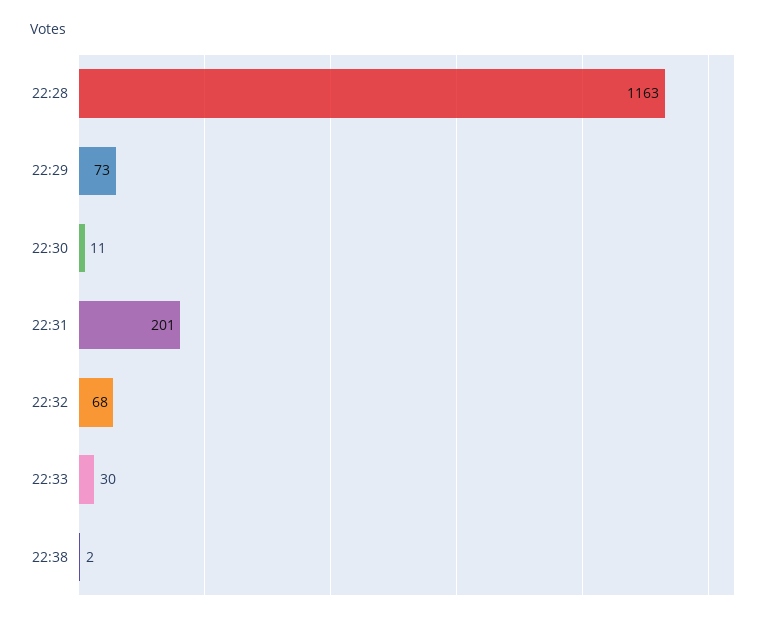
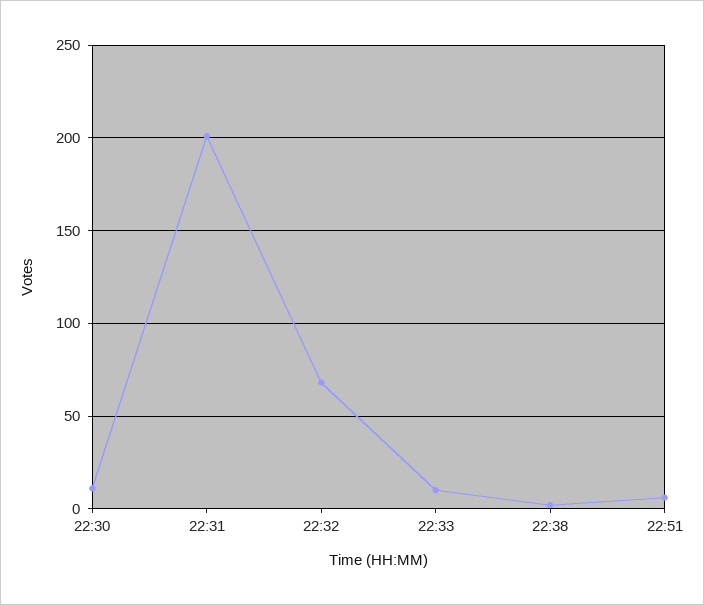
22:28: 1163 -> none
22:29: 73 -> none
22:33: 30 -> 10
22:51: none -> 5

